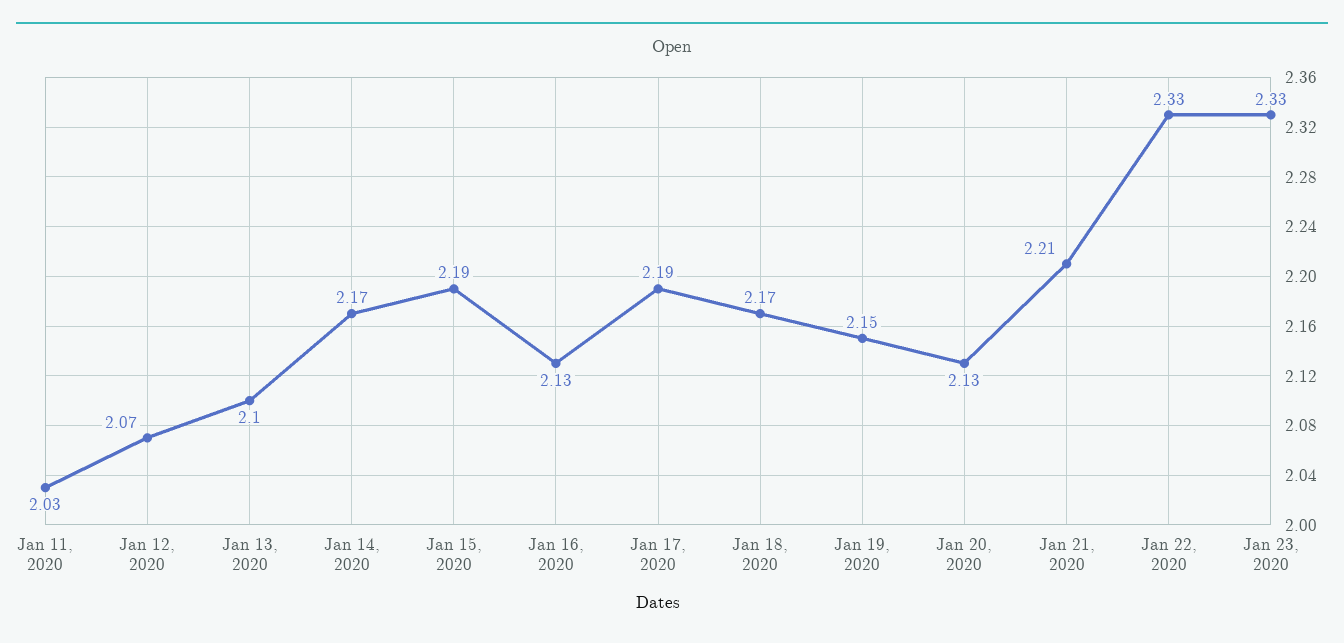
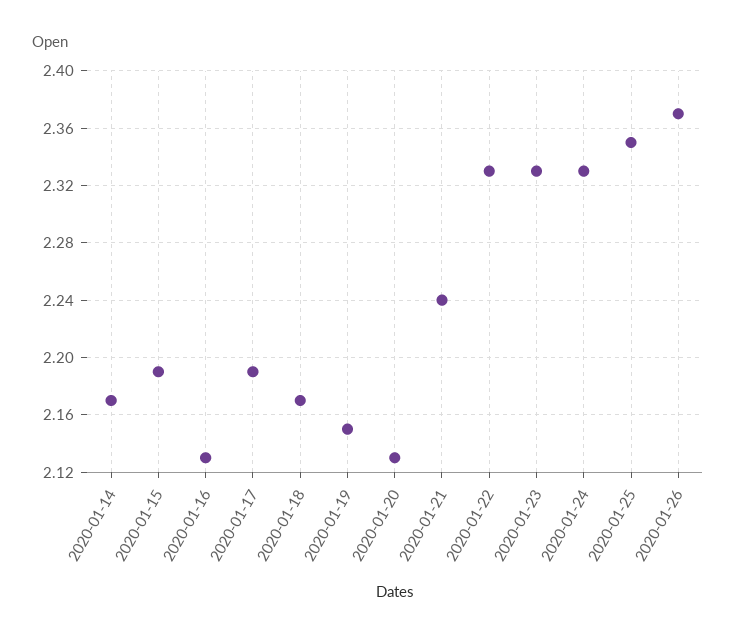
Jan 11, 2020: 2.03 -> none
Jan 12, 2020: 2.07 -> none
Jan 13, 2020: 2.1 -> none
Jan 21, 2020: 2.21 -> 2.24
2020-01-24: none -> 2.33
2020-01-25: none -> 2.35
2020-01-26: none -> 2.37

